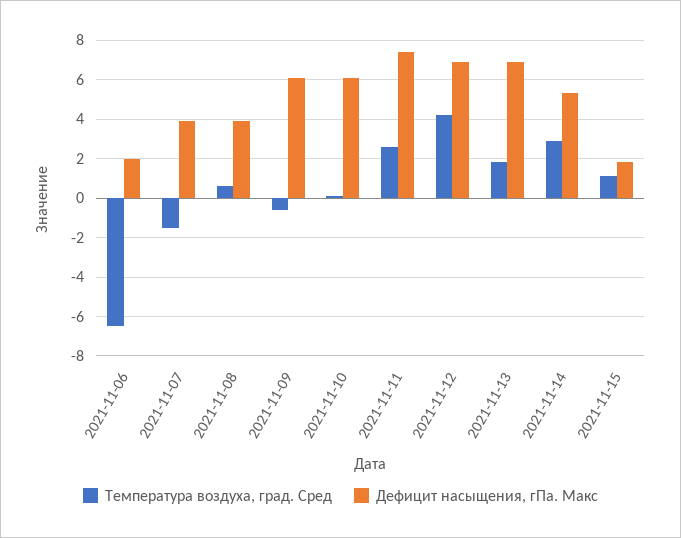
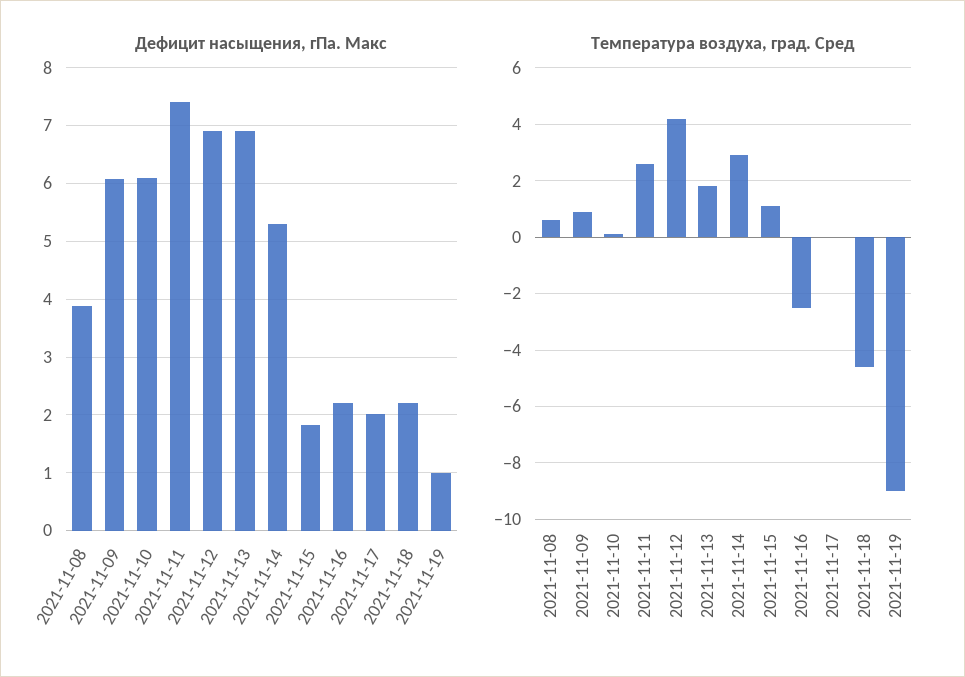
Температура воздуха, град. Сред, 2021-11-06: -6.5 -> none
Дефицит насыщения, гПа. Макс, 2021-11-06: 2 -> none
Температура воздуха, град. Сред, 2021-11-07: -1.5 -> none
Дефицит насыщения, гПа. Макс, 2021-11-07: 4 -> none
Температура воздуха, град. Сред, 2021-11-09: -0.5 -> 1
Дефицит насыщения, гПа. Макс, 2021-11-16: none -> 2.2
Дефицит насыщения, гПа. Макс, 2021-11-17: none -> 2
Дефицит насыщения, гПа. Макс, 2021-11-18: none -> 2.2
Дефицит насыщения, гПа. Макс, 2021-11-19: none -> 1
Температура воздуха, град. Сред, 2021-11-16: none -> -2.5
Температура воздуха, град. Сред, 2021-11-17: none -> 0
Температура воздуха, град. Сред, 2021-11-18: none -> -4.5
Температура воздуха, град. Сред, 2021-11-19: none -> -9

